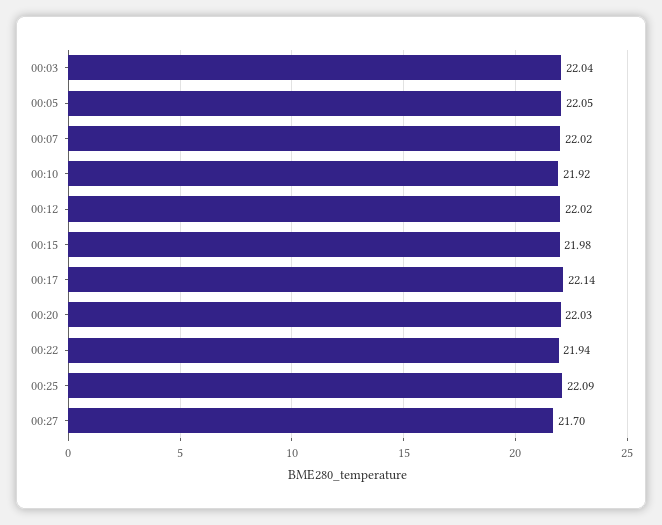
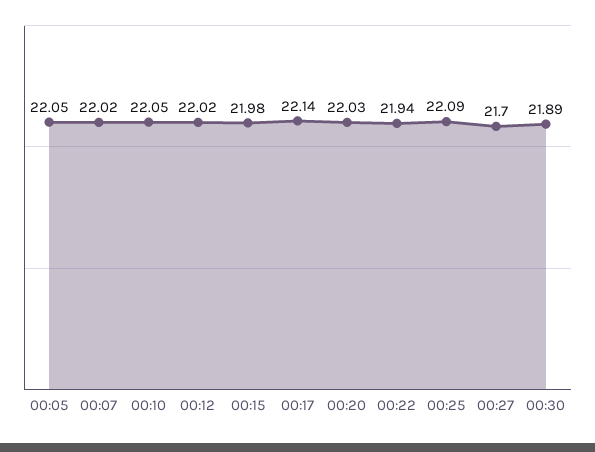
00:03: 22.04 -> none
00:10: 21.92 -> 22.05
00:30: none -> 21.89

